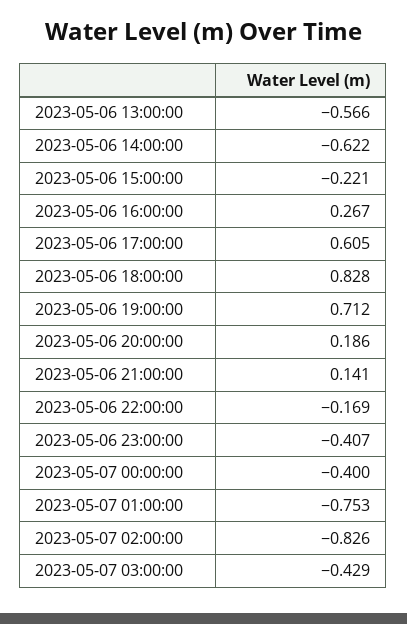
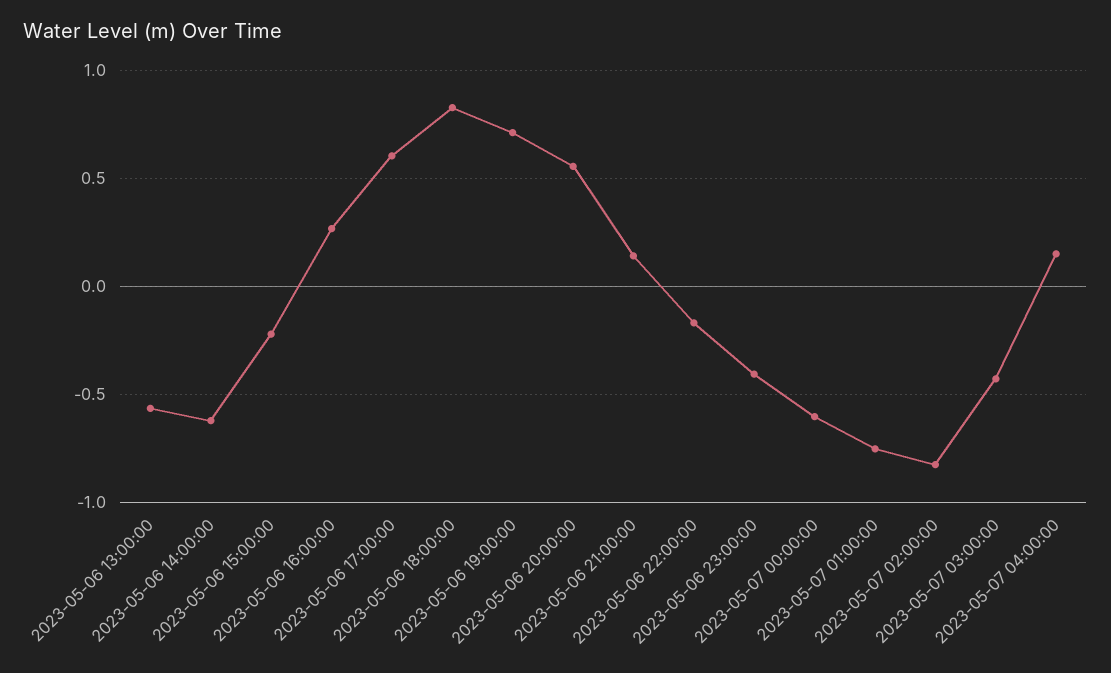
2023-05-06 20:00:00: 0.186 -> 0.55
2023-05-07 00:00:00: -0.4 -> -0.6
2023-05-07 04:00:00: none -> 0.15

